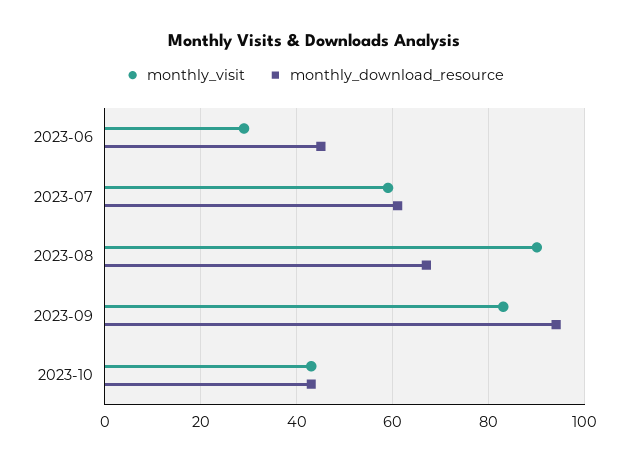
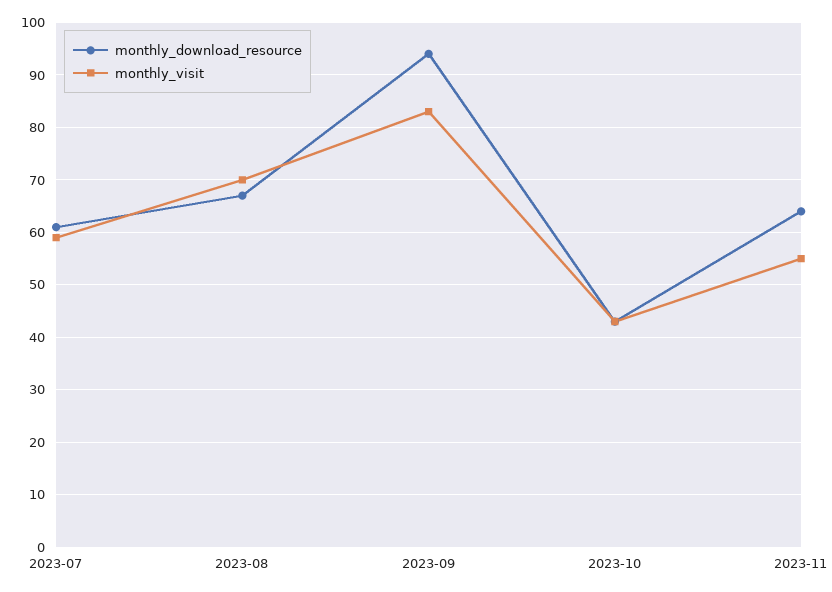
monthly_visit, 2023-06: 30 -> none
monthly_download_resource, 2023-06: 45 -> none
monthly_visit, 2023-08: 90 -> 70
monthly_download_resource, 2023-11: none -> 65
monthly_visit, 2023-11: none -> 55

